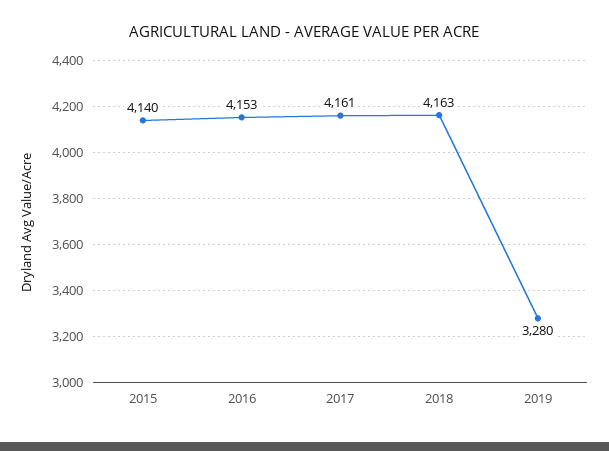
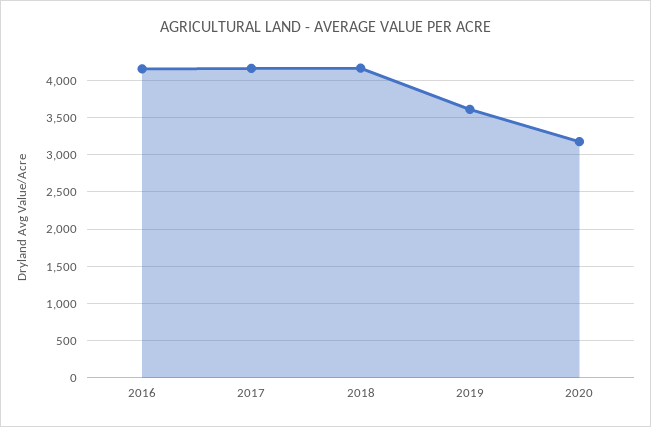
2015: 4140 -> none
2019: 3280 -> 3600
2020: none -> 3200

